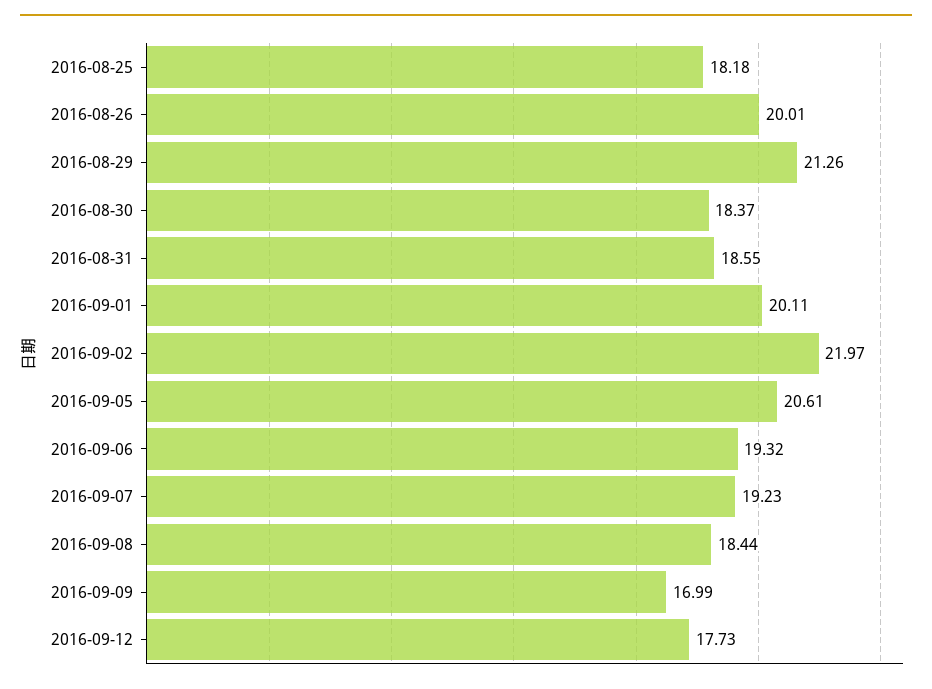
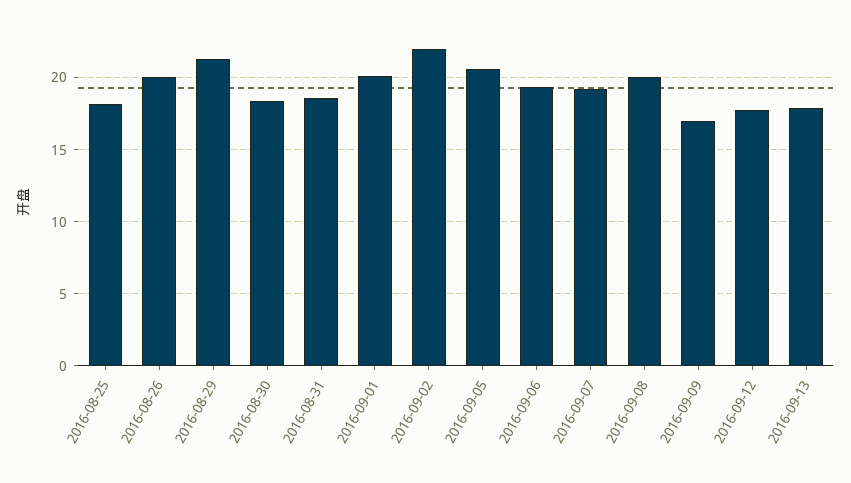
2016-09-08: 18.44 -> 20
2016-09-13: none -> 18

